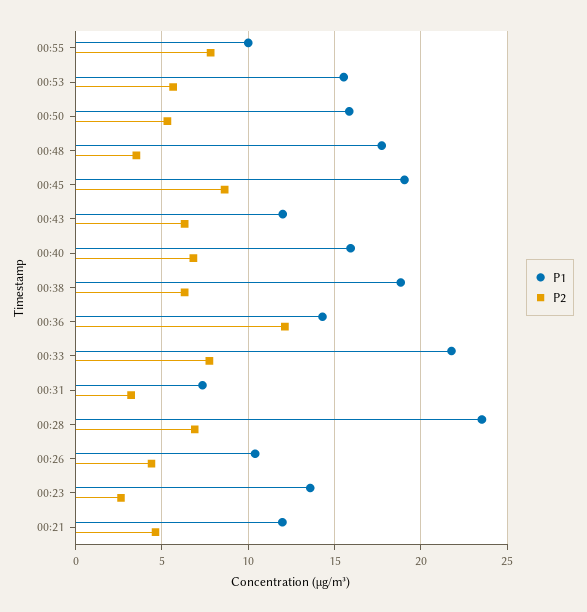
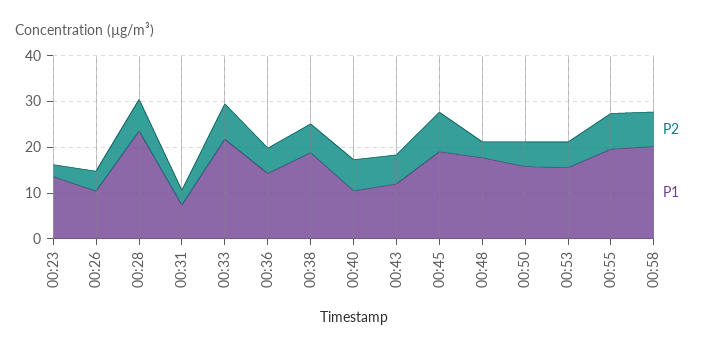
P1, 00:55: 10 -> 20
P1, 00:40: 16 -> 10
P2, 00:36: 12 -> 6
P1, 00:21: 12 -> none
P2, 00:21: 4.5 -> none
P2, 00:58: none -> 8
P1, 00:58: none -> 20

